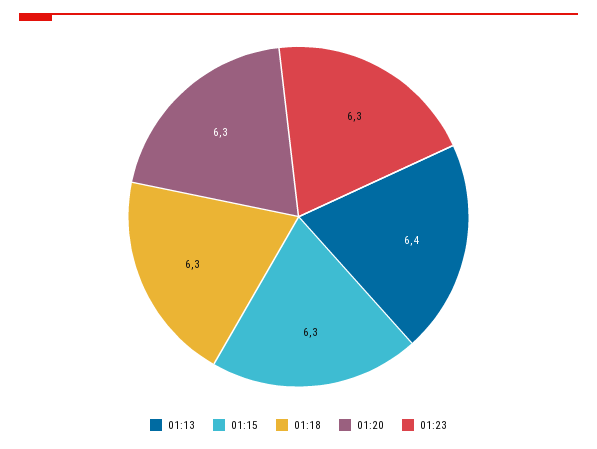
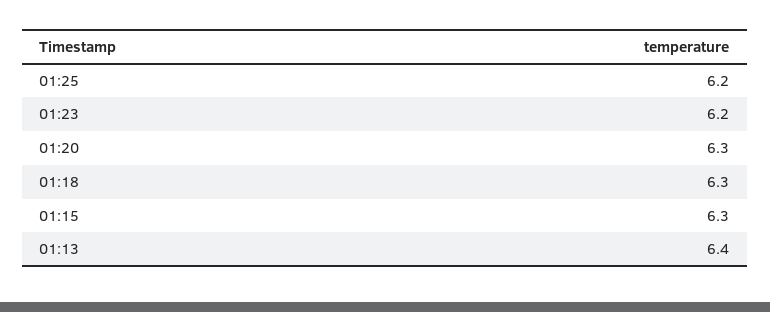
01:23: 6.3 -> 6.2
01:25: none -> 6.2

